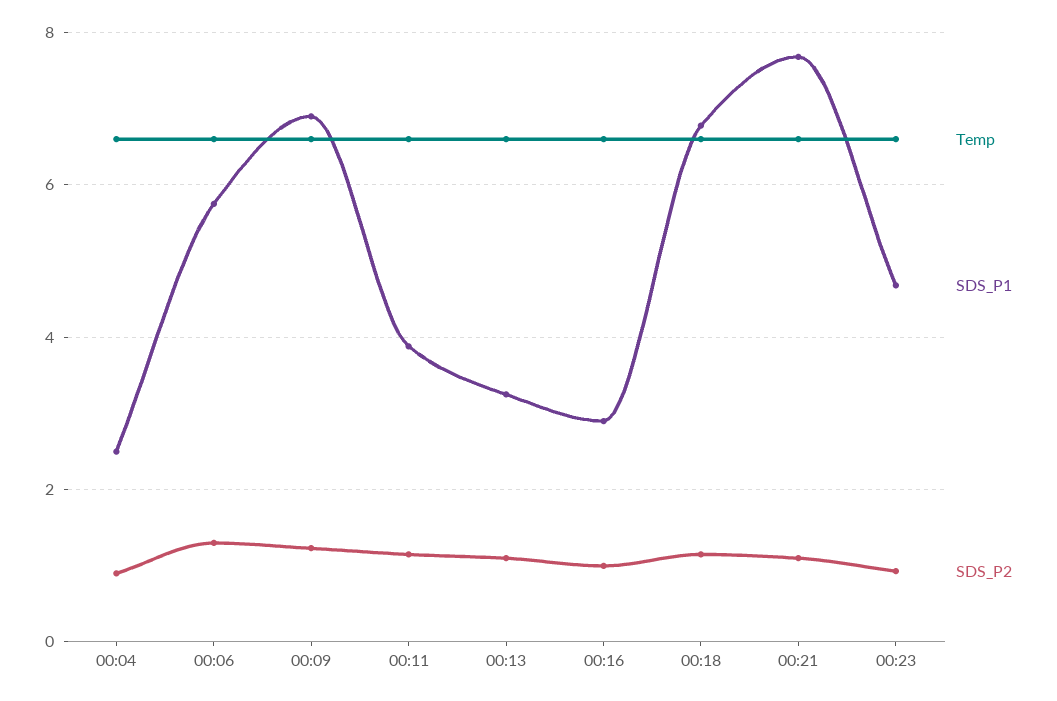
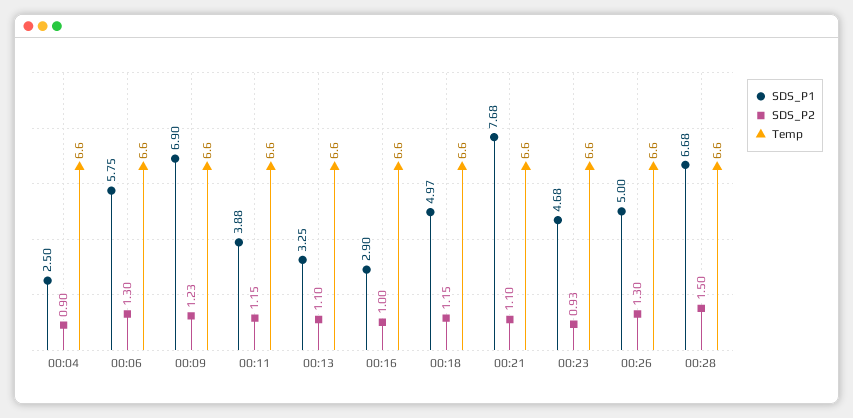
SDS_P1, 00:18: 6.8 -> 4.97
SDS_P1, 00:26: none -> 5
SDS_P2, 00:26: none -> 1.3
Temp, 00:26: none -> 6.6
SDS_P1, 00:28: none -> 6.68
SDS_P2, 00:28: none -> 1.5
Temp, 00:28: none -> 6.6

